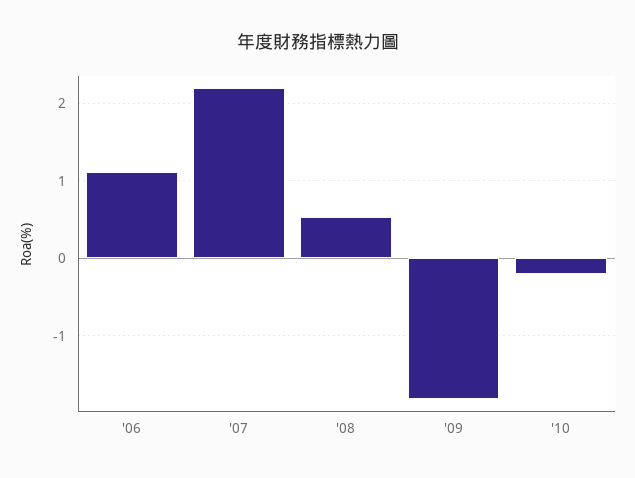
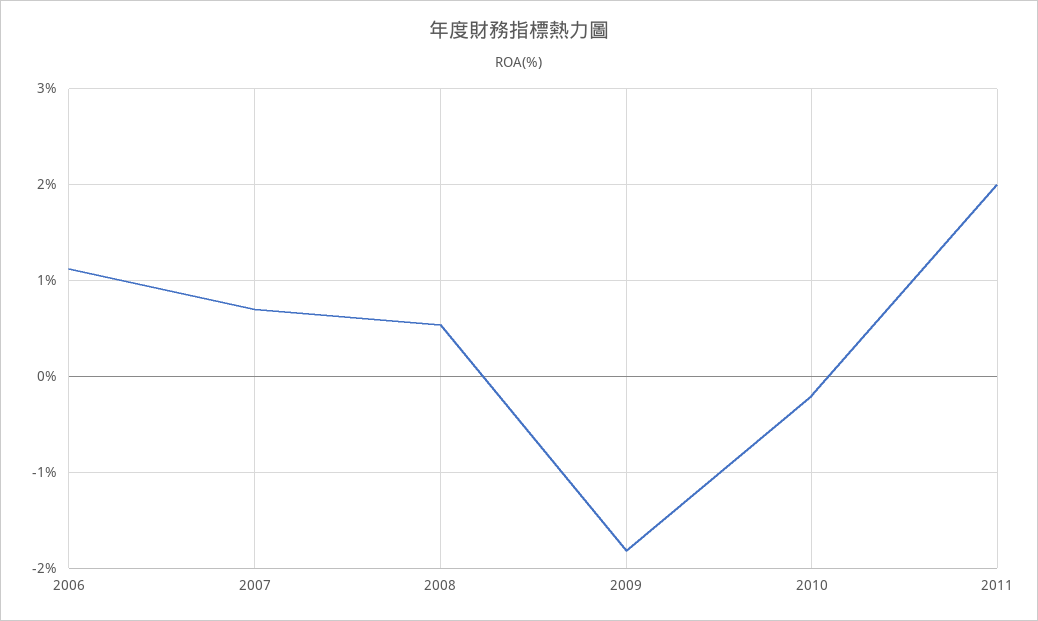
'07: 2.2 -> 0.7
2011: none -> 2

